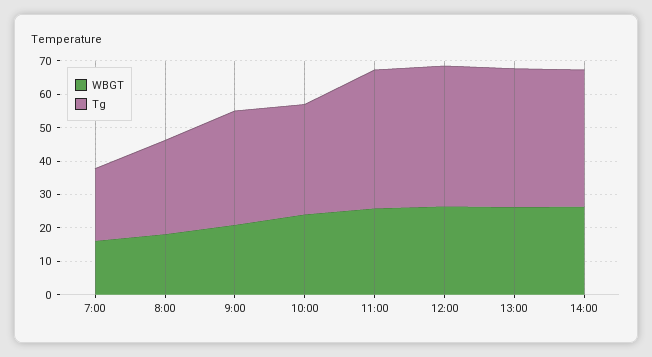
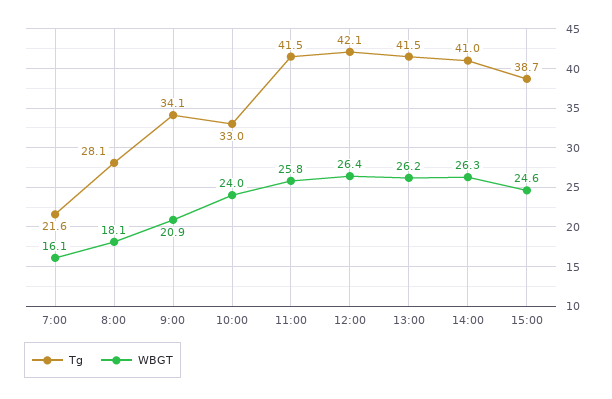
Tg, 15:00: none -> 38.7
WBGT, 15:00: none -> 24.6

